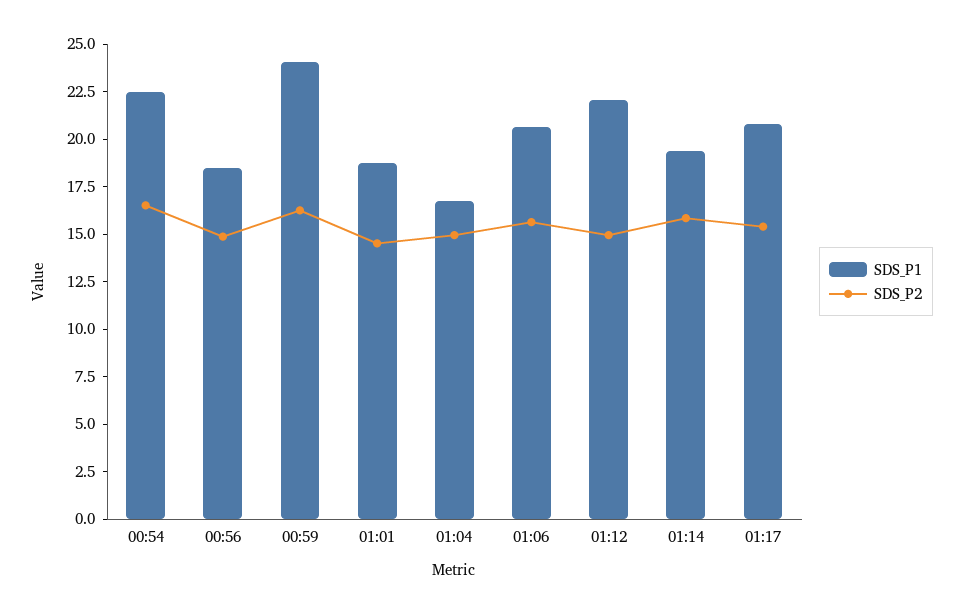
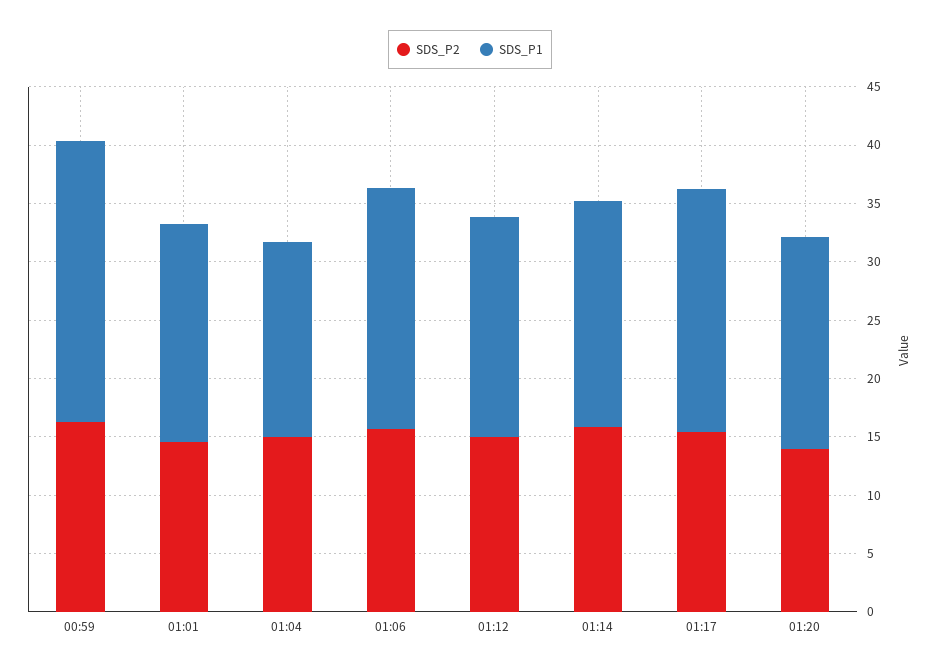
SDS_P1, 00:54: 22.5 -> none
SDS_P2, 00:54: 16.5 -> none
SDS_P1, 00:56: 18.5 -> none
SDS_P2, 00:56: 15 -> none
SDS_P1, 01:12: 22 -> 19
SDS_P2, 01:20: none -> 14
SDS_P1, 01:20: none -> 18

